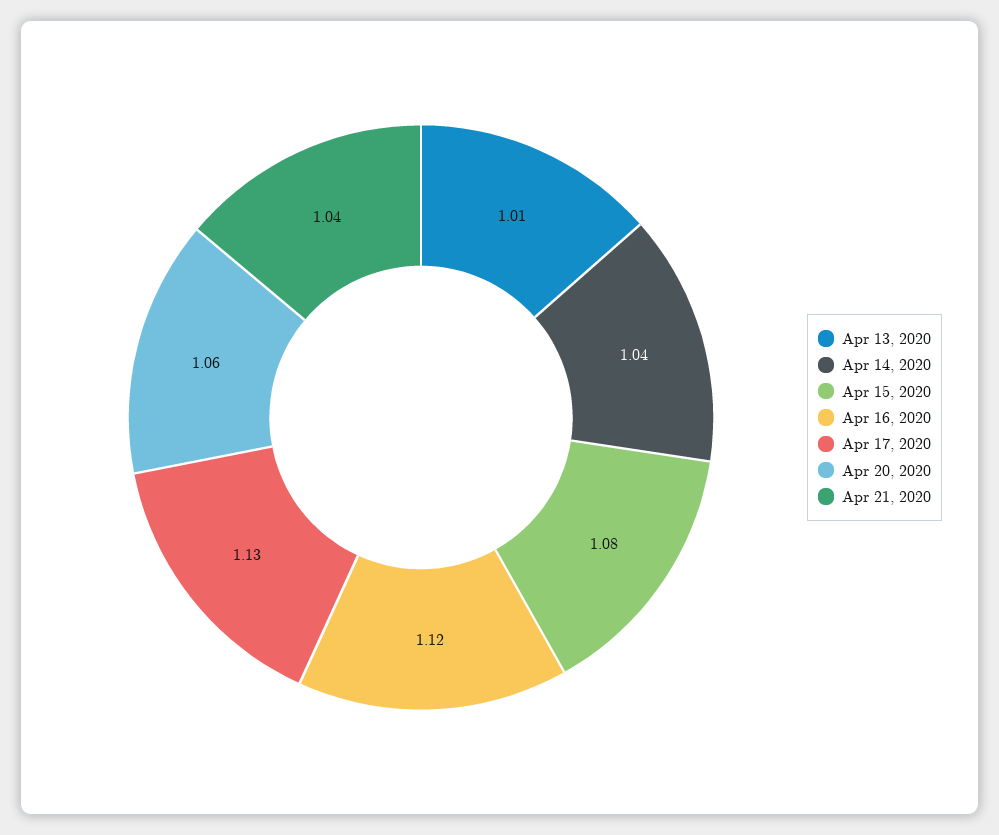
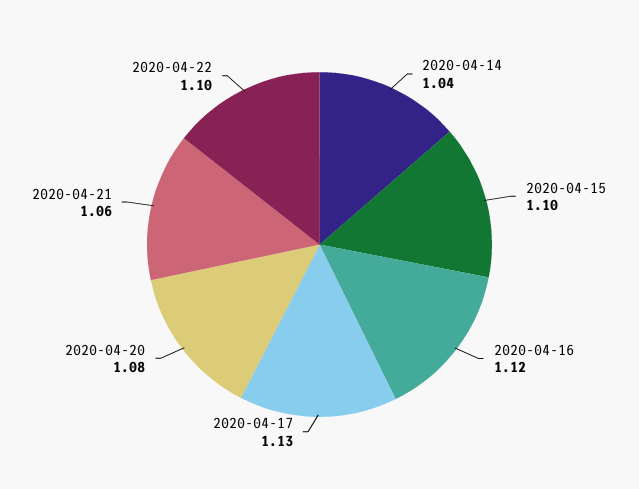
Apr 13, 2020: 1.01 -> none
Apr 15, 2020: 1.08 -> 1.1
Apr 20, 2020: 1.06 -> 1.08
Apr 21, 2020: 1.04 -> 1.06
2020-04-22: none -> 1.1

